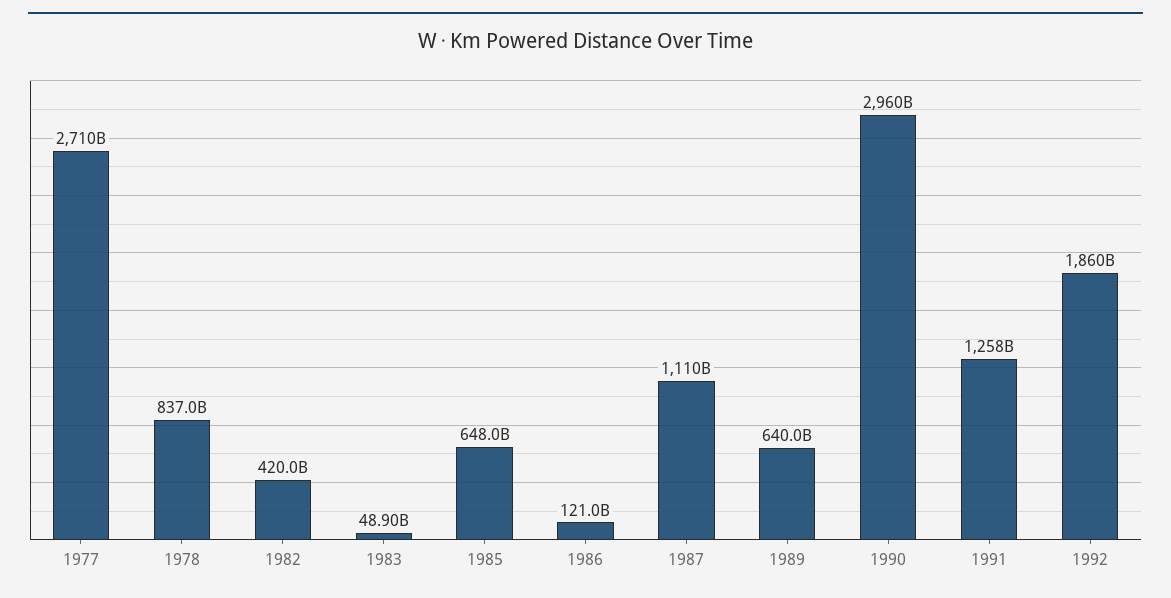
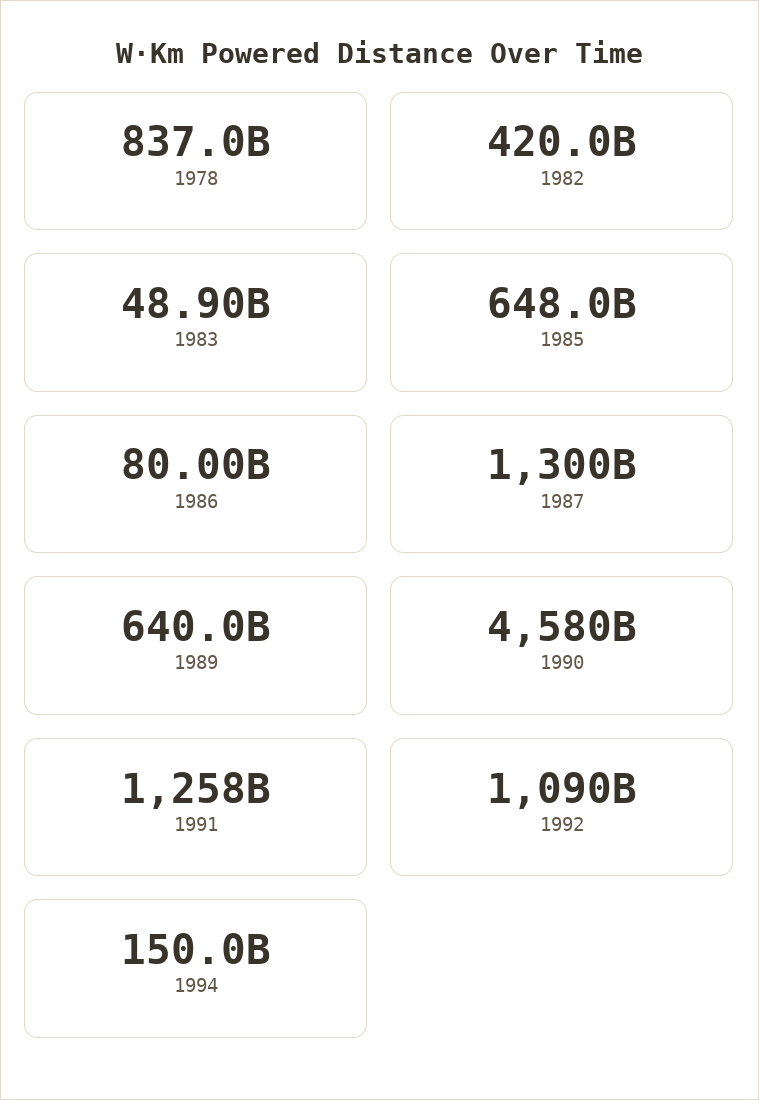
1977: 2710000000000 -> none
1986: 121000000000 -> 80000000000
1987: 1110000000000 -> 1300000000000
1990: 2960000000000 -> 4580000000000
1992: 1860000000000 -> 1090000000000
1994: none -> 150000000000

